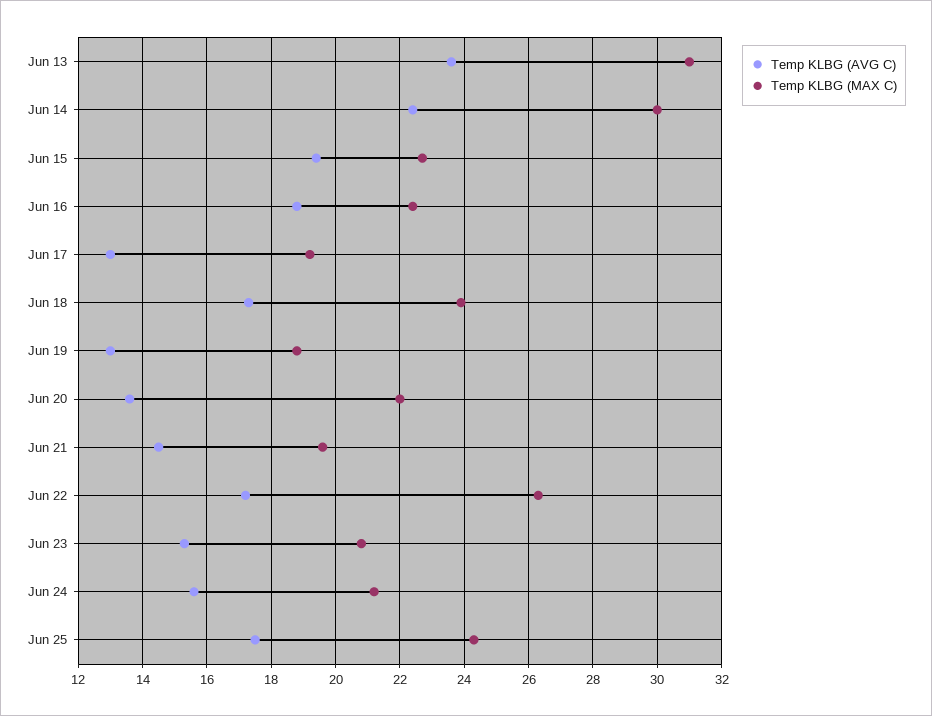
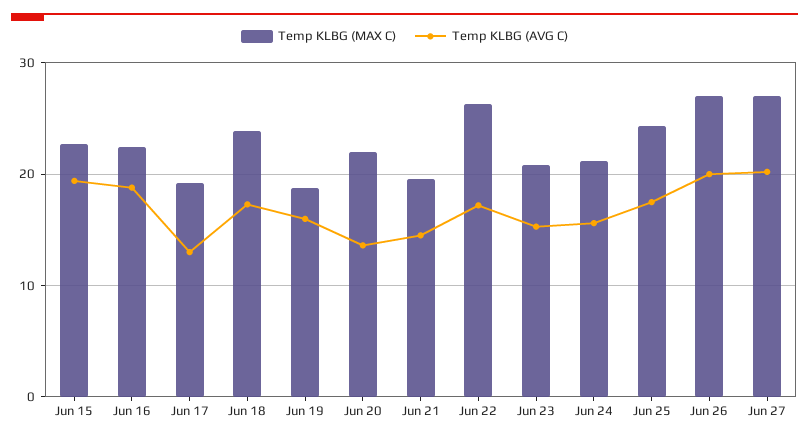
Temp KLBG (AVG C), Jun 13: 23.5 -> none
Temp KLBG (MAX C), Jun 13: 31 -> none
Temp KLBG (AVG C), Jun 14: 22.5 -> none
Temp KLBG (MAX C), Jun 14: 30 -> none
Temp KLBG (AVG C), Jun 19: 13 -> 16
Temp KLBG (MAX C), Jun 26: none -> 27
Temp KLBG (AVG C), Jun 26: none -> 20
Temp KLBG (MAX C), Jun 27: none -> 27
Temp KLBG (AVG C), Jun 27: none -> 20

